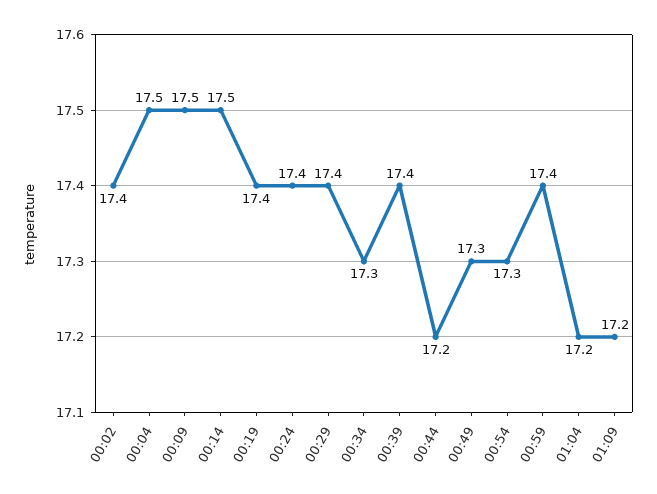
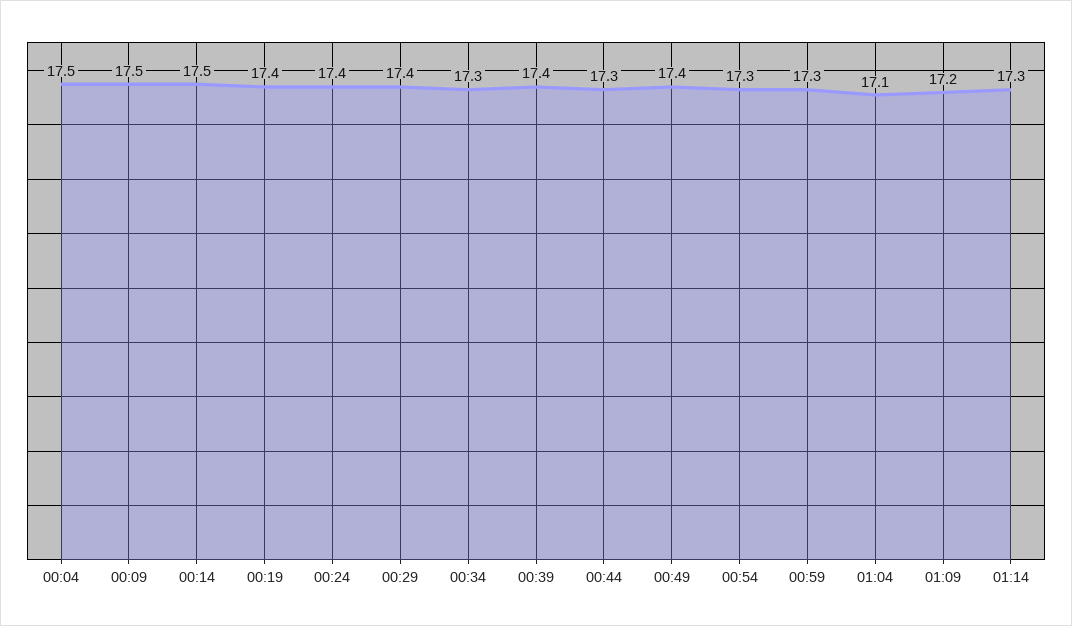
00:02: 17.4 -> none
00:44: 17.2 -> 17.3
00:49: 17.3 -> 17.4
00:59: 17.4 -> 17.3
01:04: 17.2 -> 17.1
01:14: none -> 17.3

